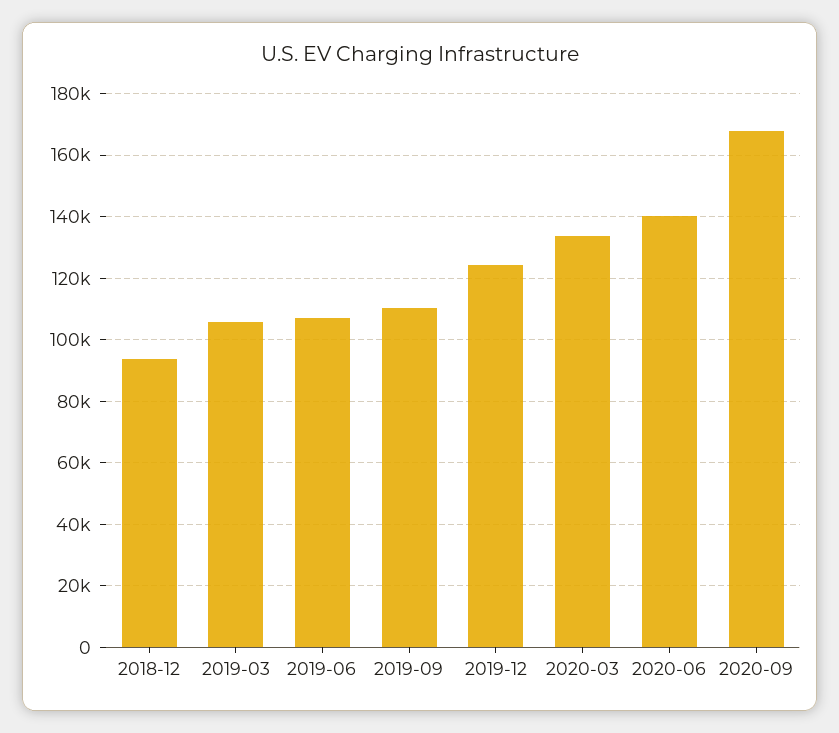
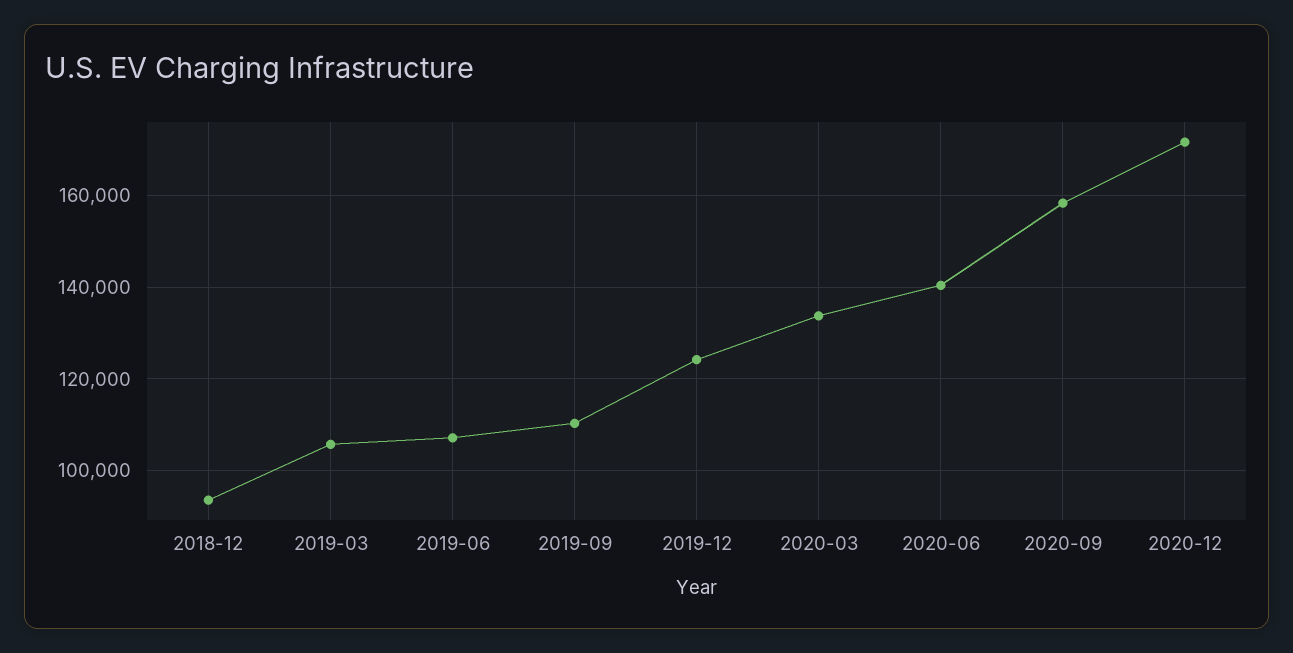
2020-09: 168000 -> 158000
2020-12: none -> 172000

